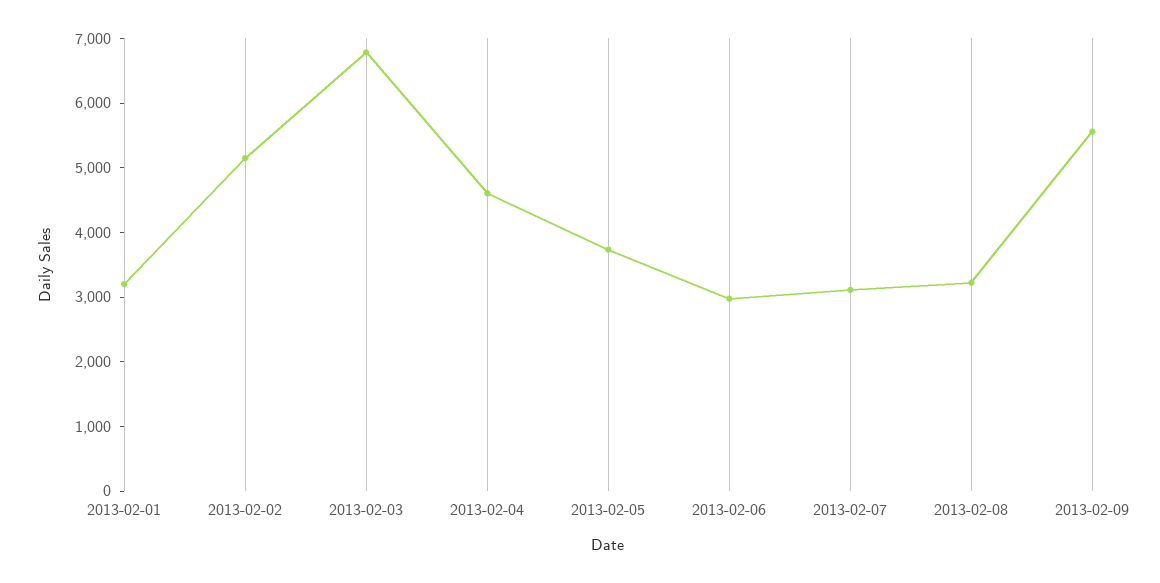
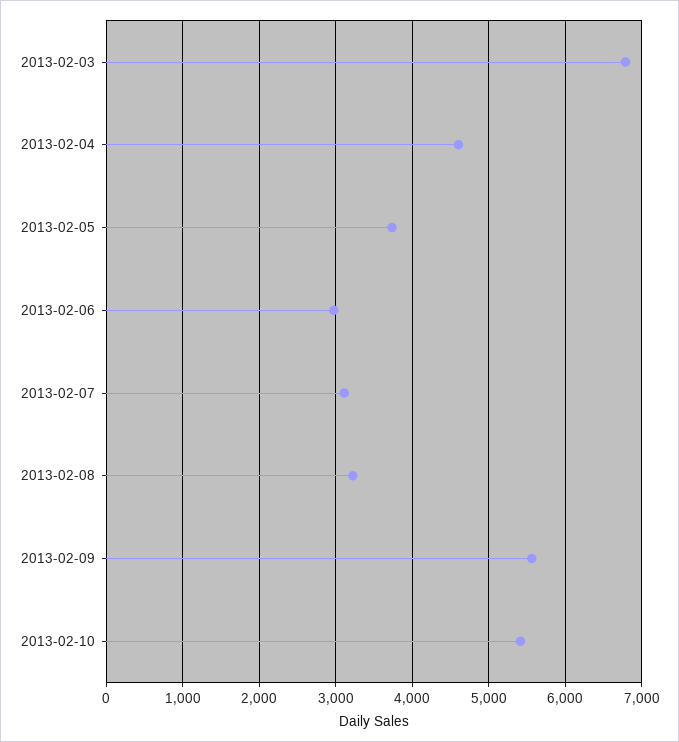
2013-02-01: 3200 -> none
2013-02-02: 5200 -> none
2013-02-10: none -> 5400

